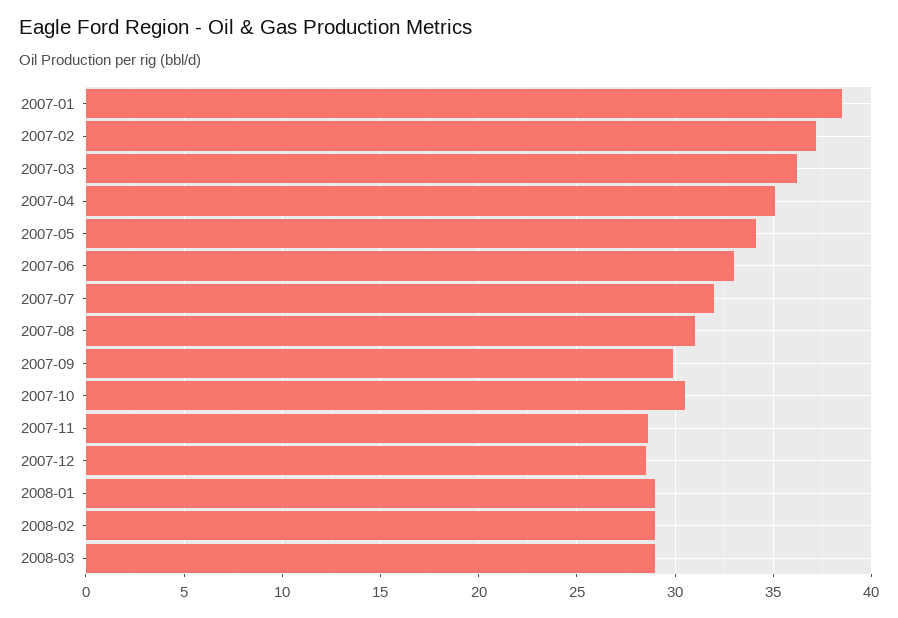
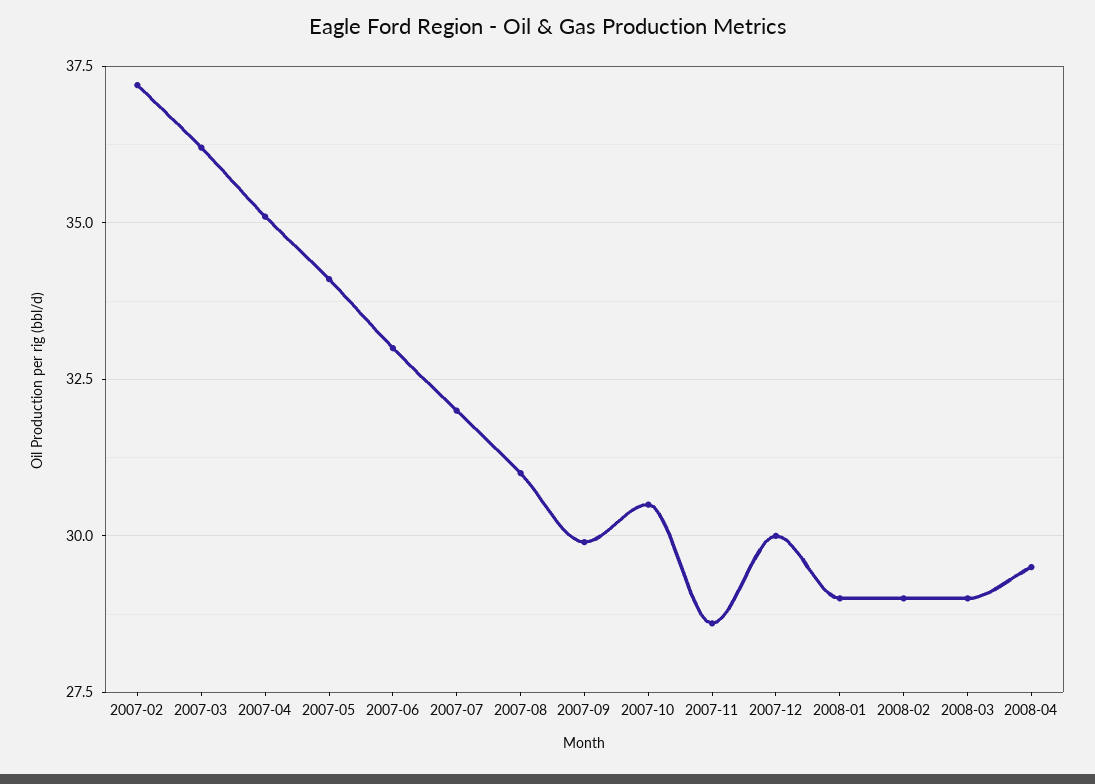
2007-01: 38.5 -> none
2007-12: 28.5 -> 30
2008-04: none -> 29.5

